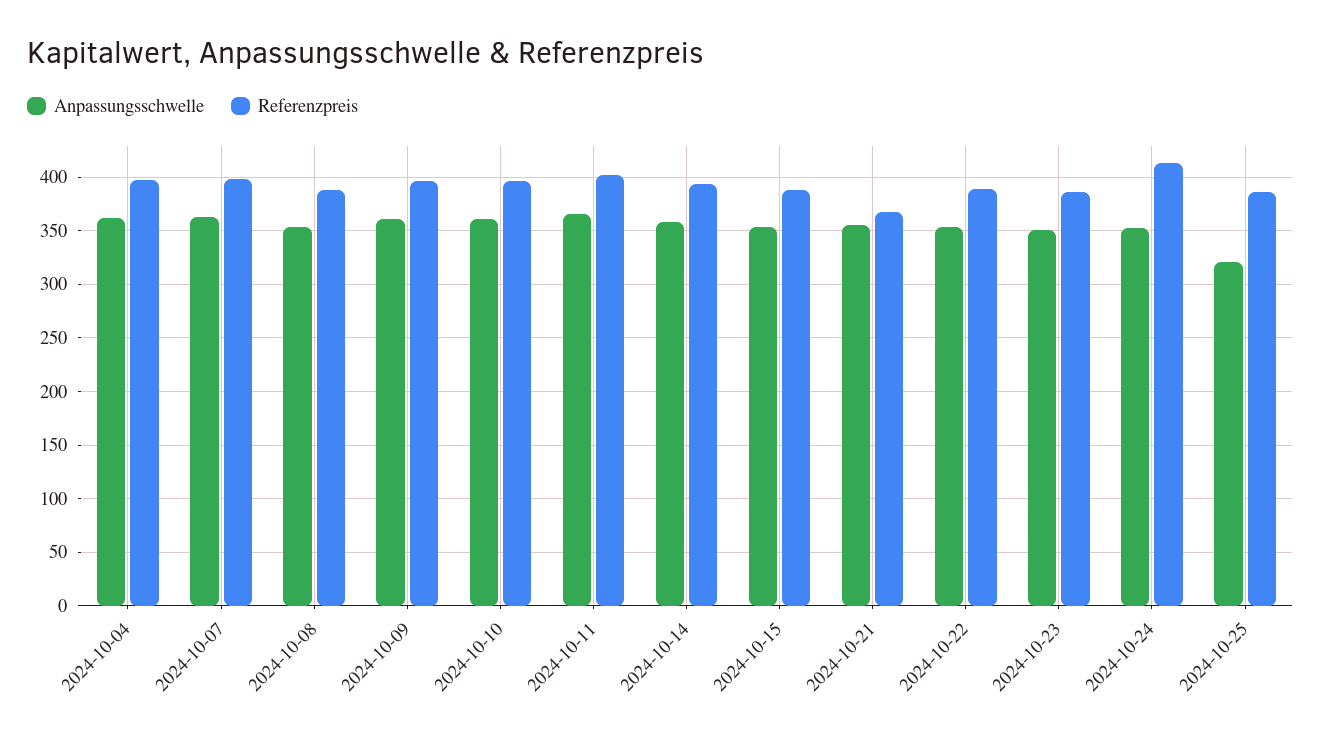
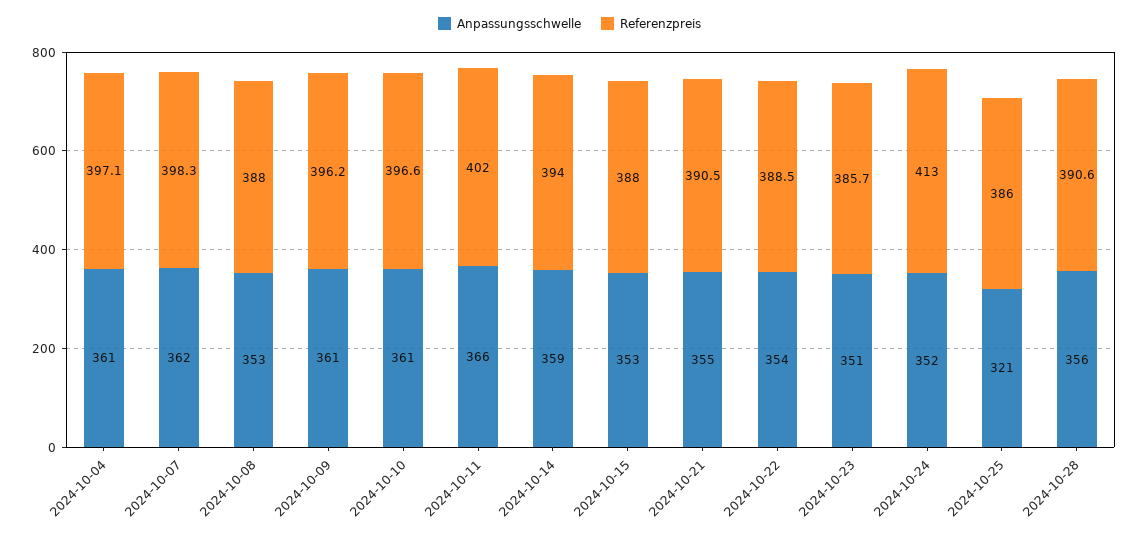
Referenzpreis, 2024-10-21: 370 -> 390.5
Anpassungsschwelle, 2024-10-28: none -> 356
Referenzpreis, 2024-10-28: none -> 390.6

